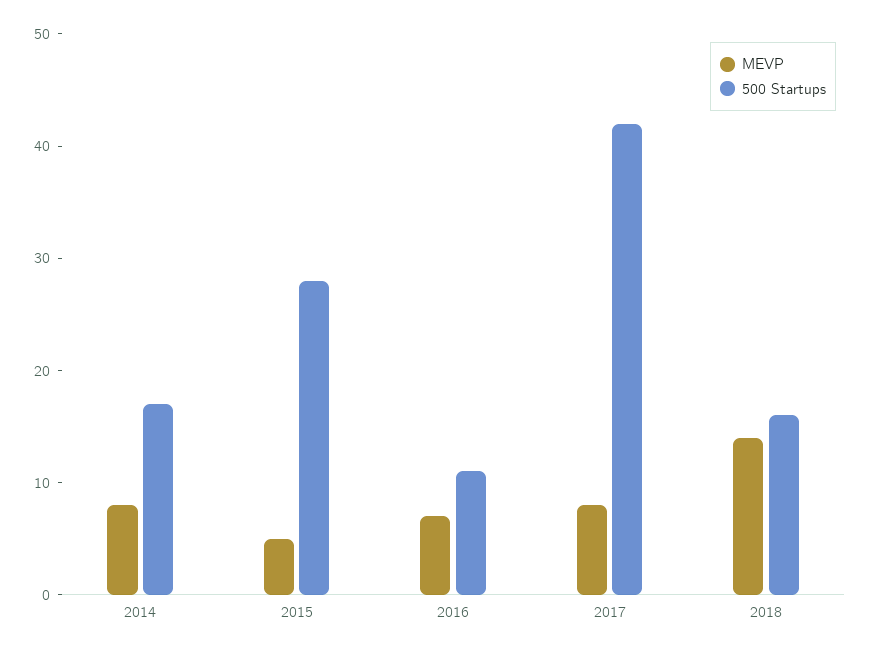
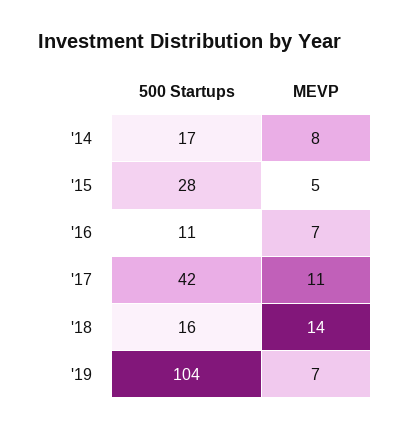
MEVP, 2017: 8 -> 11
500 Startups, '19: none -> 104
MEVP, '19: none -> 7

